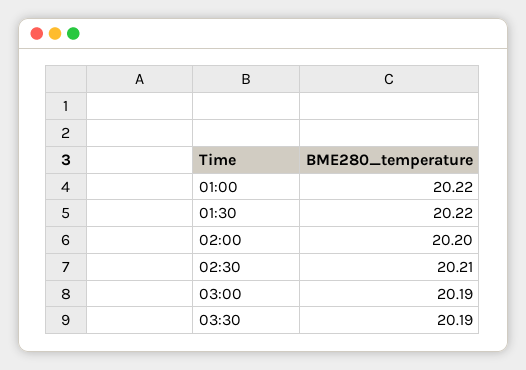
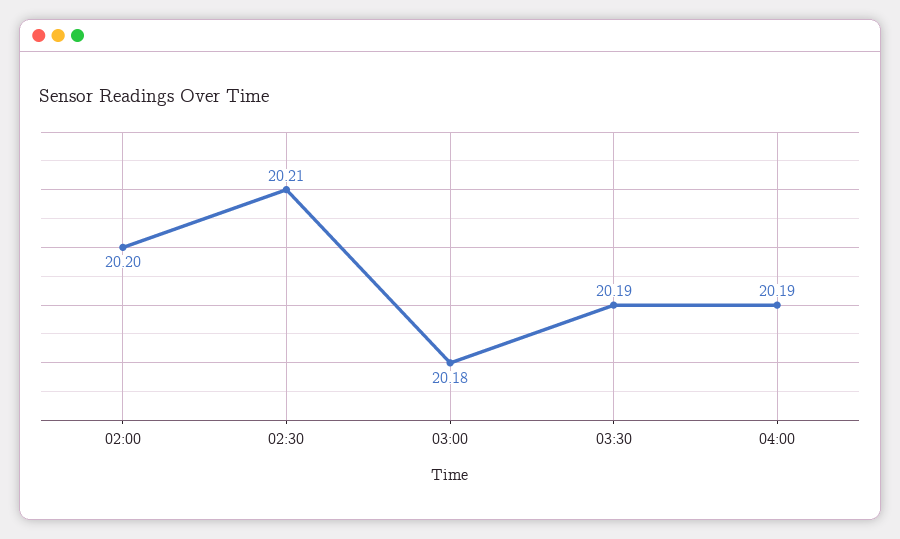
01:00: 20.22 -> none
01:30: 20.22 -> none
03:00: 20.19 -> 20.18
04:00: none -> 20.19

